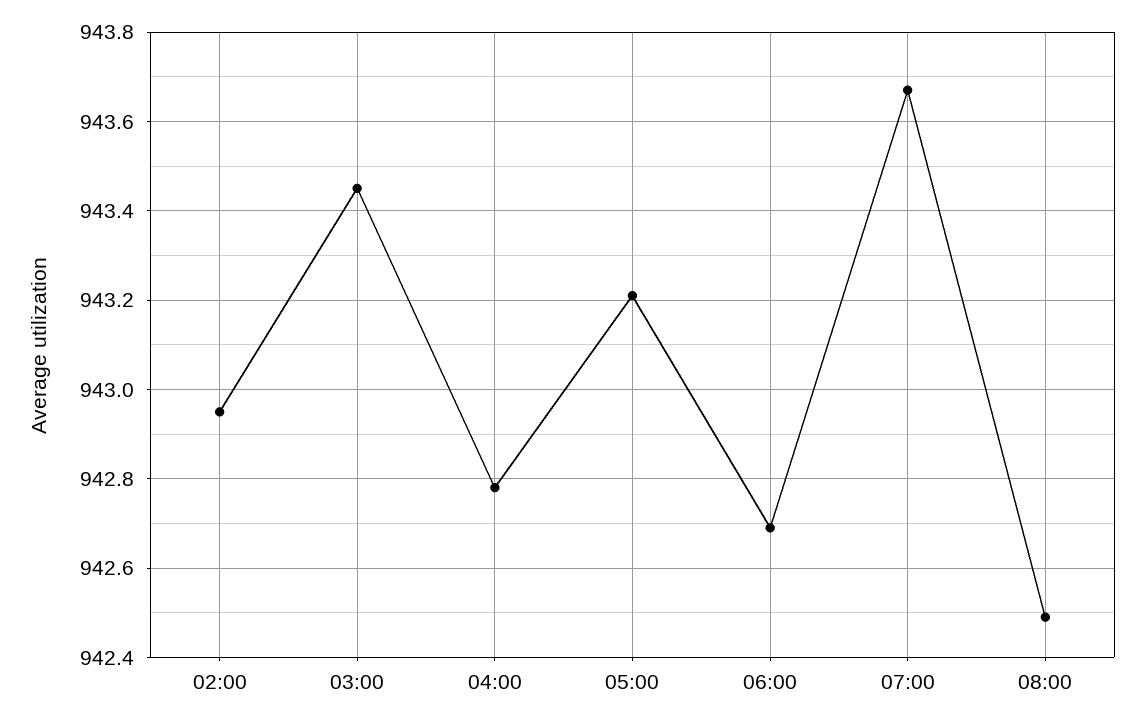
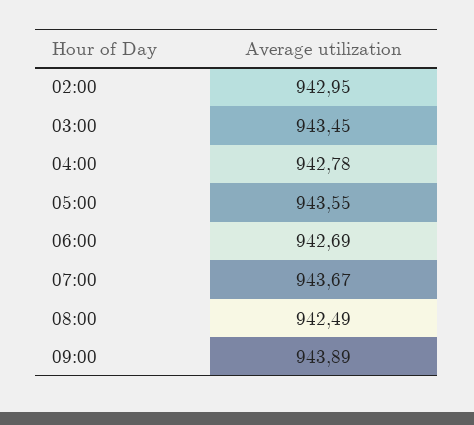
05:00: 943.2 -> 943.55
09:00: none -> 943.89

